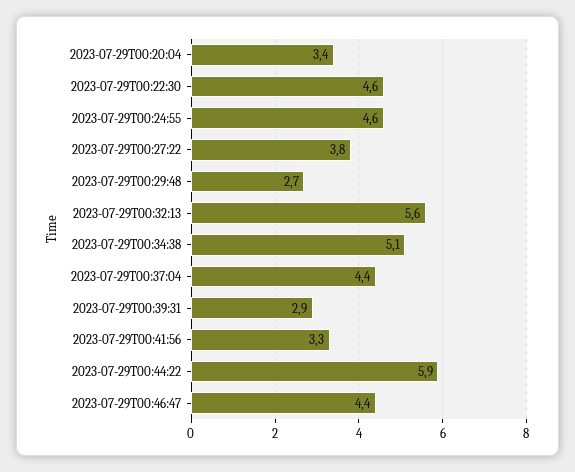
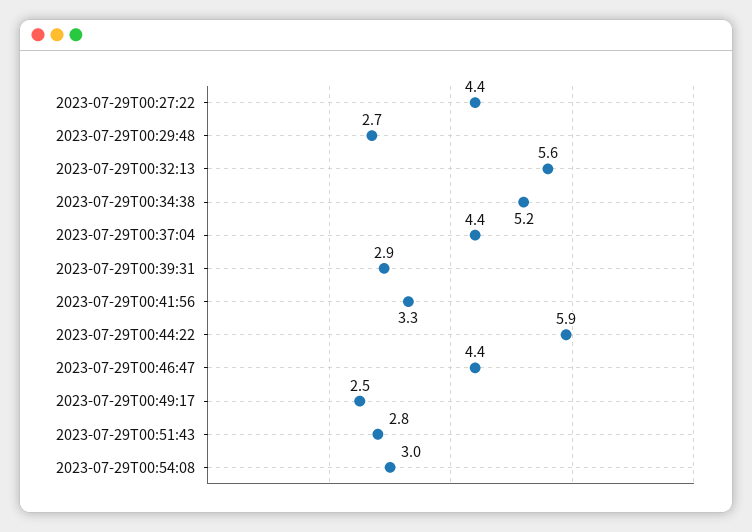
2023-07-29T00:20:04: 3.4 -> none
2023-07-29T00:22:30: 4.6 -> none
2023-07-29T00:24:55: 4.6 -> none
2023-07-29T00:27:22: 3.8 -> 4.4
2023-07-29T00:34:38: 5.1 -> 5.2
2023-07-29T00:49:17: none -> 2.5
2023-07-29T00:51:43: none -> 2.8
2023-07-29T00:54:08: none -> 3

